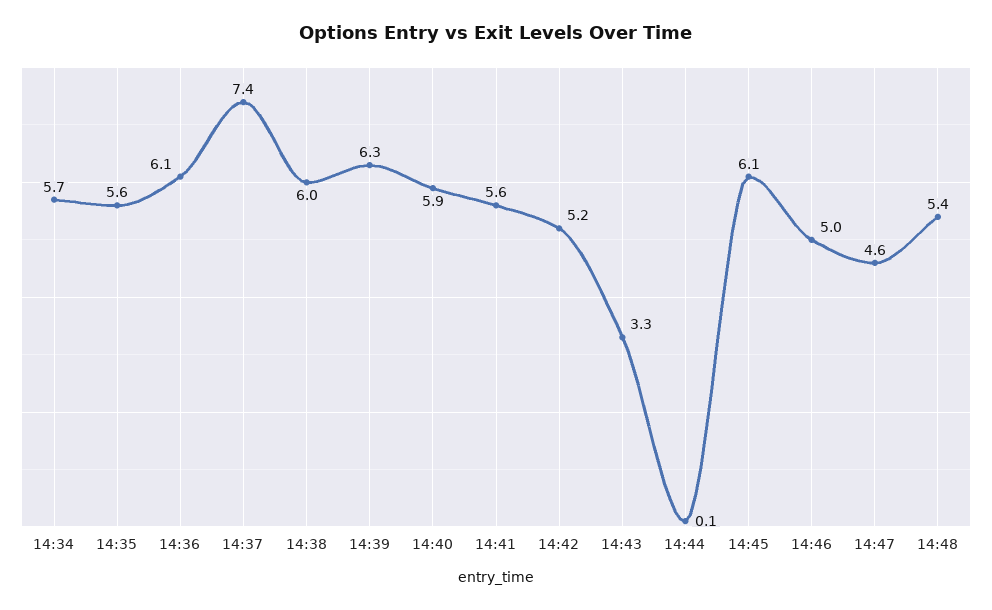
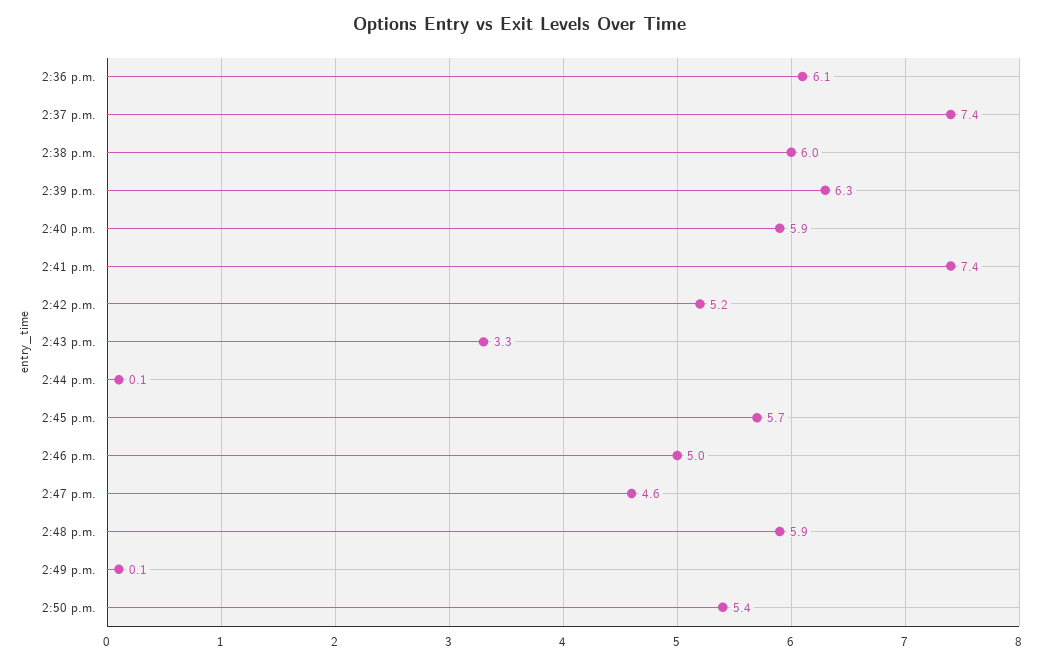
14:34: 5.7 -> none
14:35: 5.6 -> none
14:41: 5.6 -> 7.4
14:45: 6.1 -> 5.7
14:48: 5.4 -> 5.9
2:49 p.m.: none -> 0.1
2:50 p.m.: none -> 5.4

